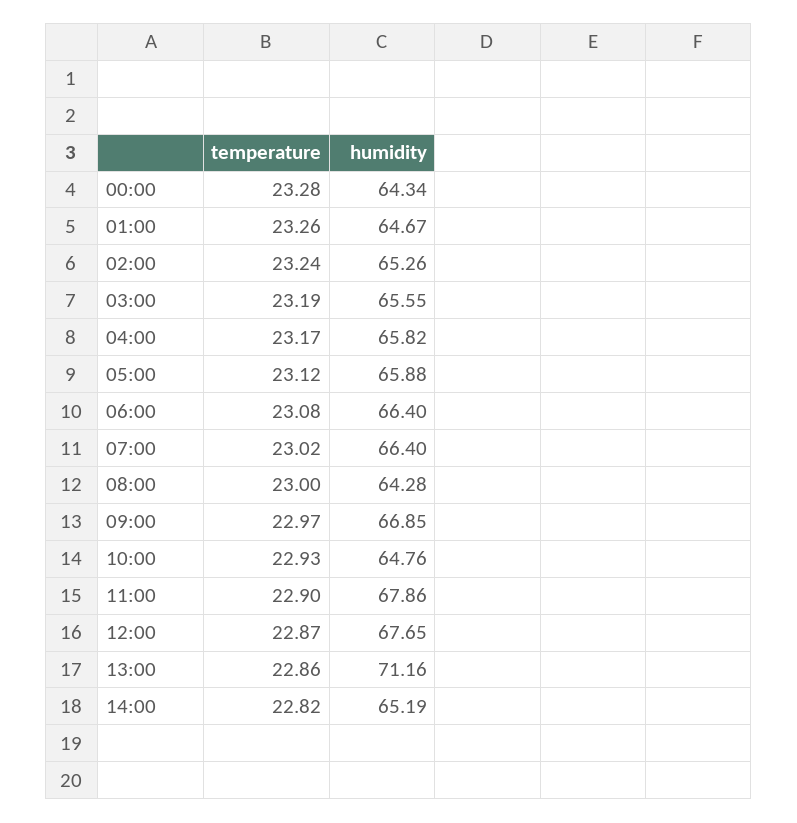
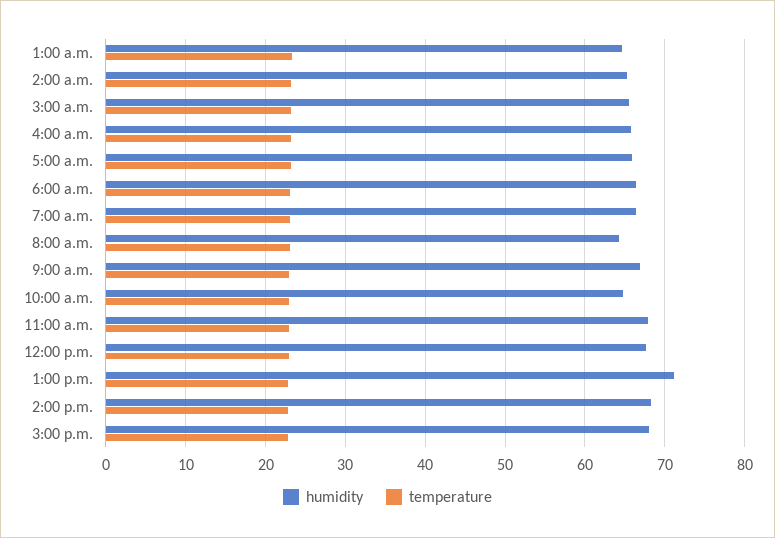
temperature, 00:00: 23.28 -> none
humidity, 00:00: 64.34 -> none
humidity, 14:00: 65.19 -> 68
humidity, 3:00 p.m.: none -> 68
temperature, 3:00 p.m.: none -> 23

